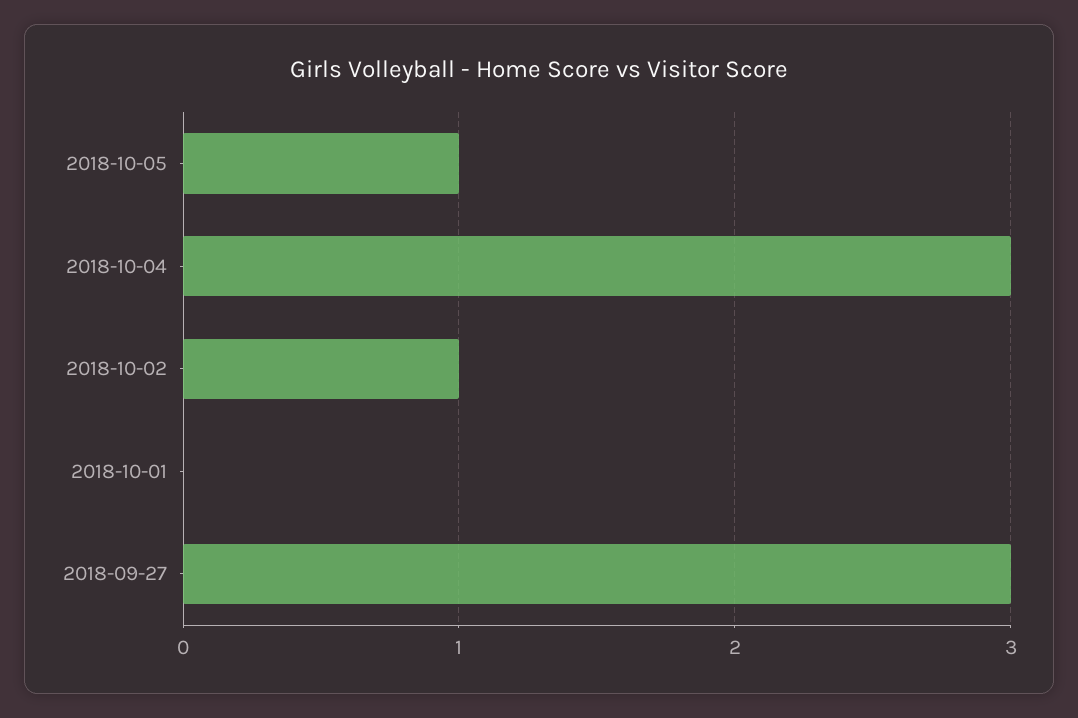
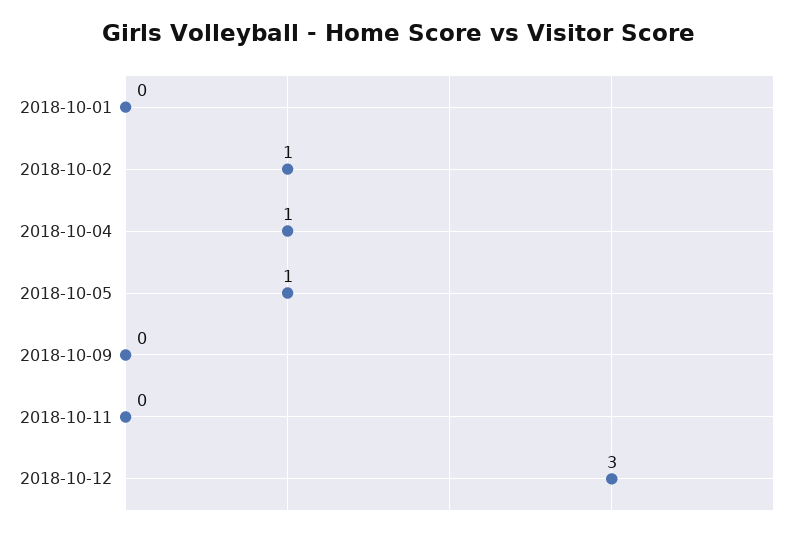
2018-10-04: 3 -> 1
2018-09-27: 3 -> none
2018-10-09: none -> 0
2018-10-11: none -> 0
2018-10-12: none -> 3

